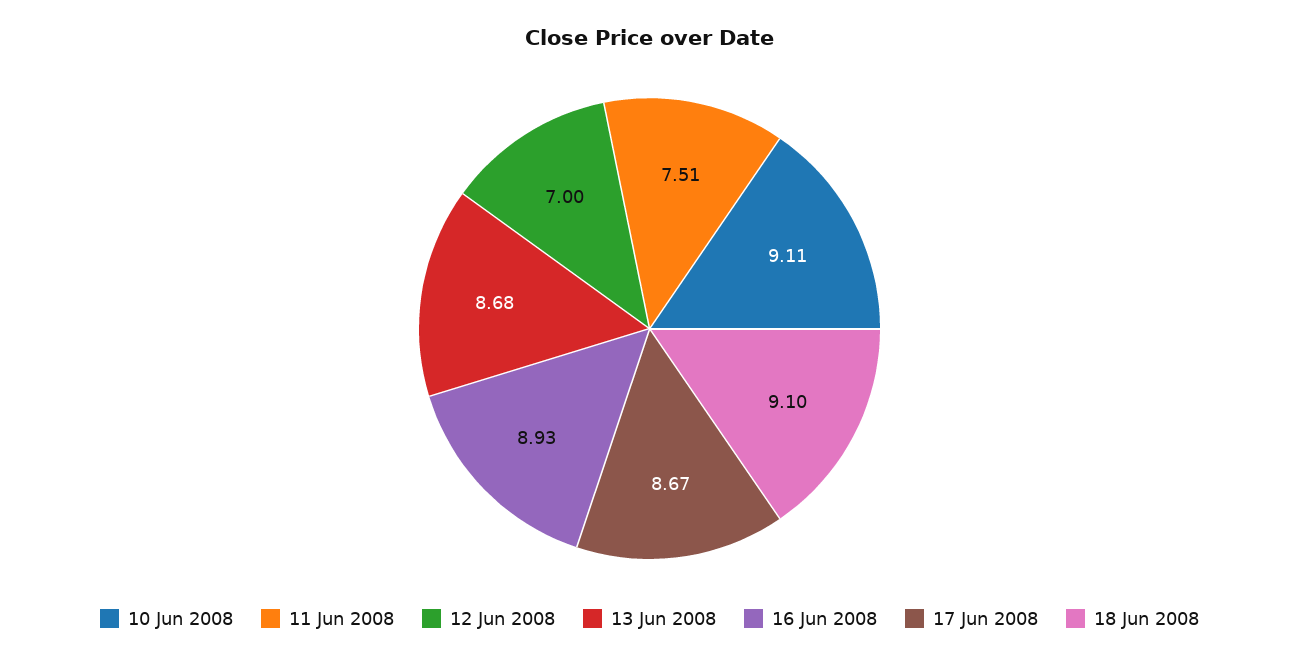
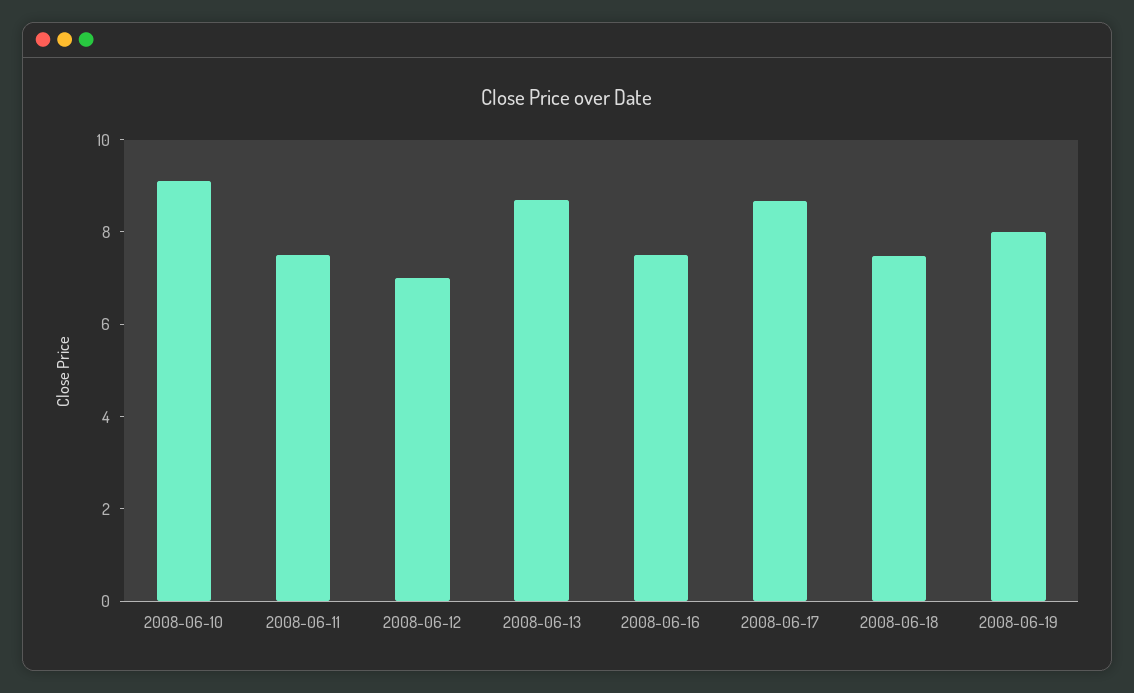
16 Jun 2008: 8.93 -> 7.5
18 Jun 2008: 9.1 -> 7.5
2008-06-19: none -> 8

